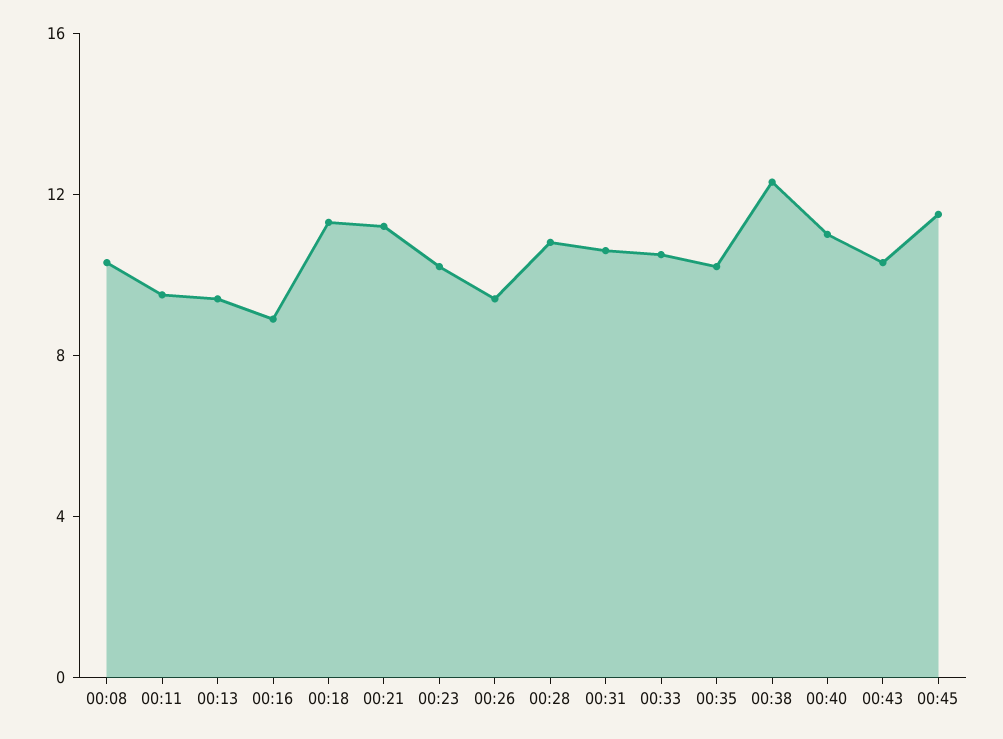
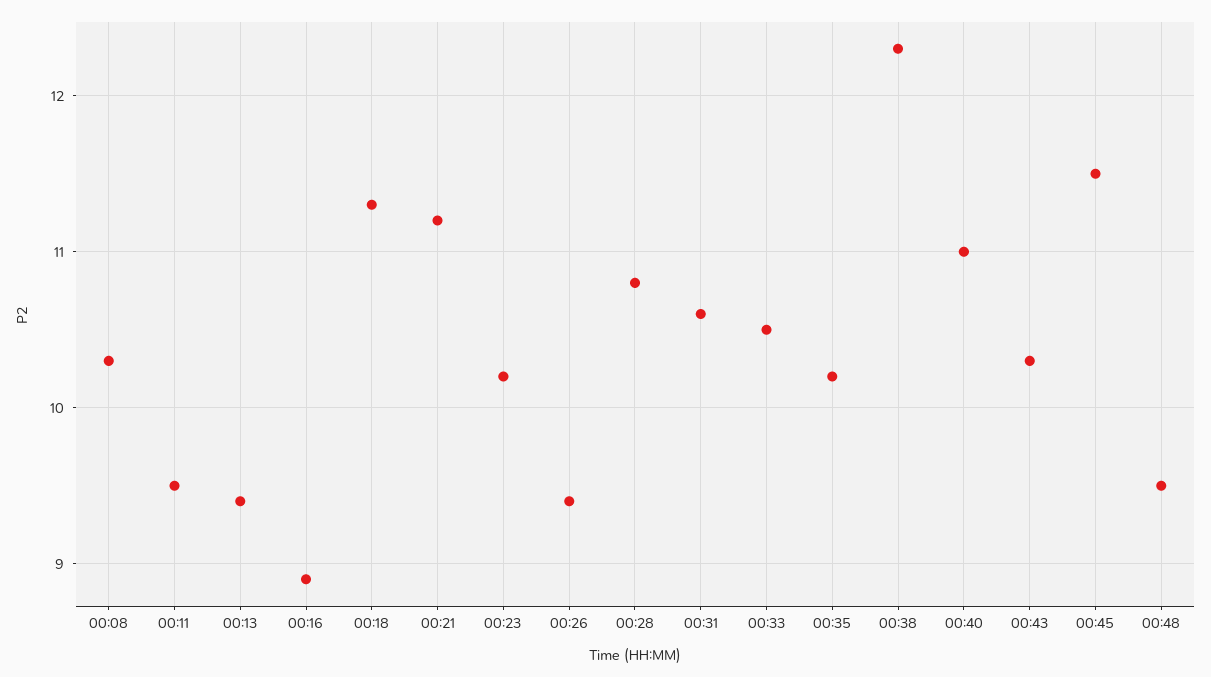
00:48: none -> 9.5

